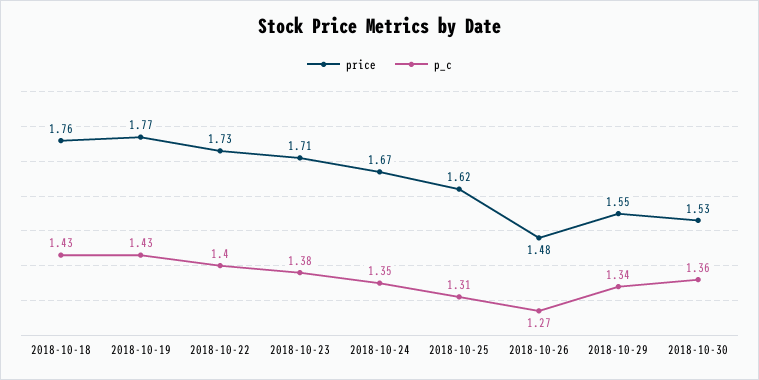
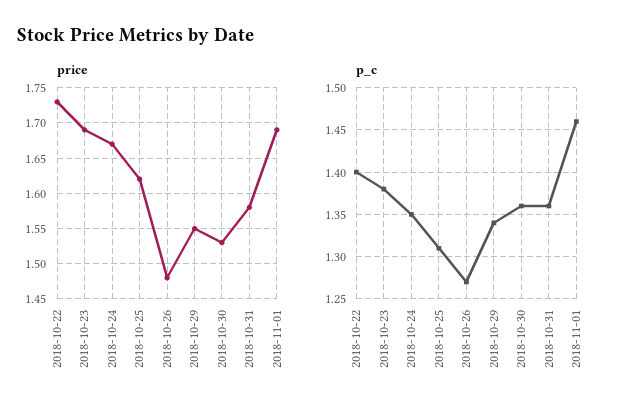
price, 2018-10-18: 1.76 -> none
p_c, 2018-10-18: 1.43 -> none
price, 2018-10-19: 1.77 -> none
p_c, 2018-10-19: 1.43 -> none
price, 2018-10-23: 1.71 -> 1.69
price, 2018-10-31: none -> 1.58
price, 2018-11-01: none -> 1.69
p_c, 2018-10-31: none -> 1.36
p_c, 2018-11-01: none -> 1.46

